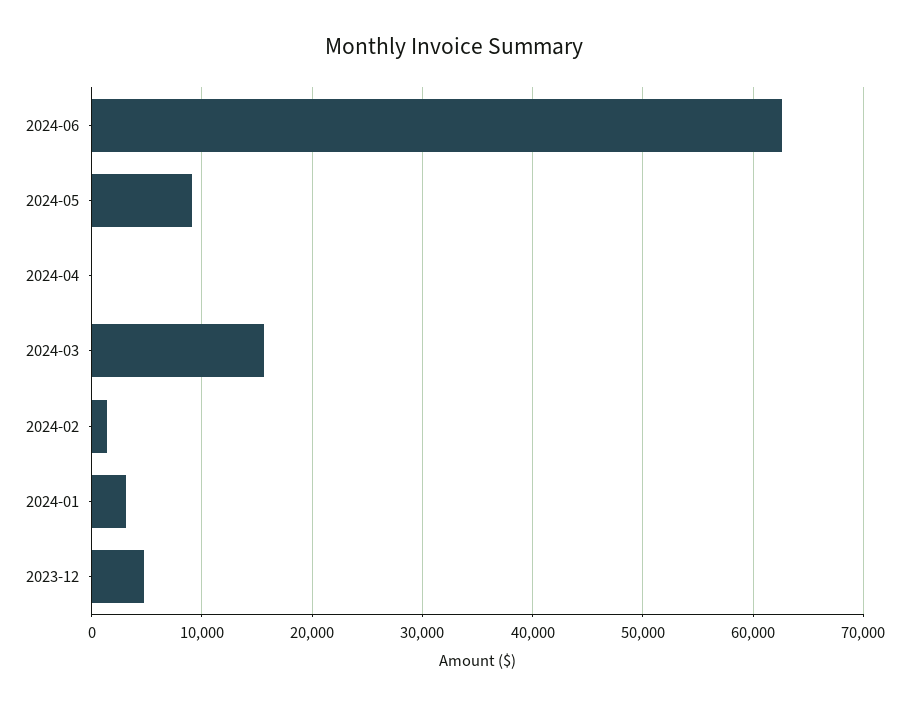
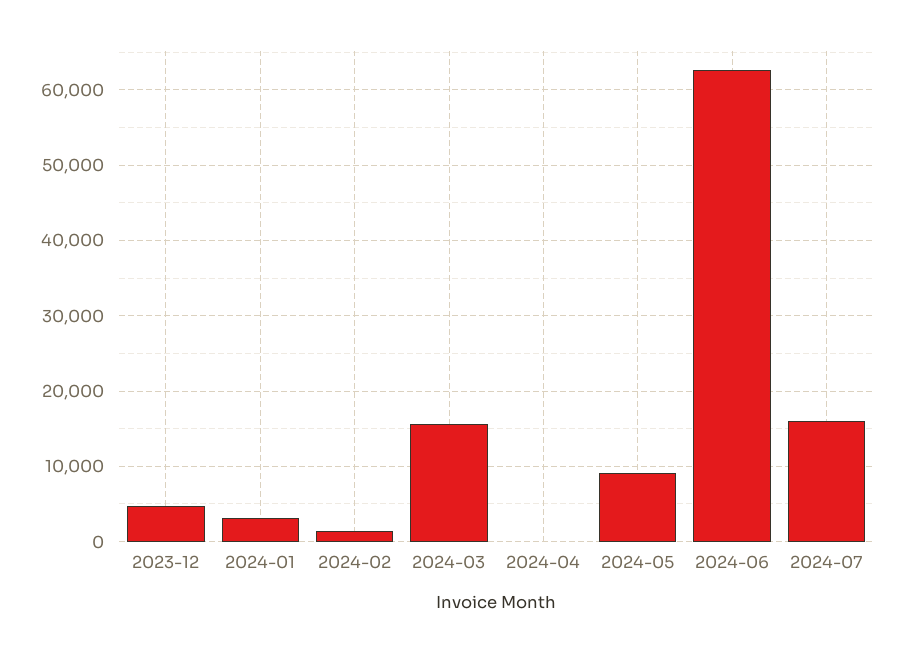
2024-07: none -> 16000

